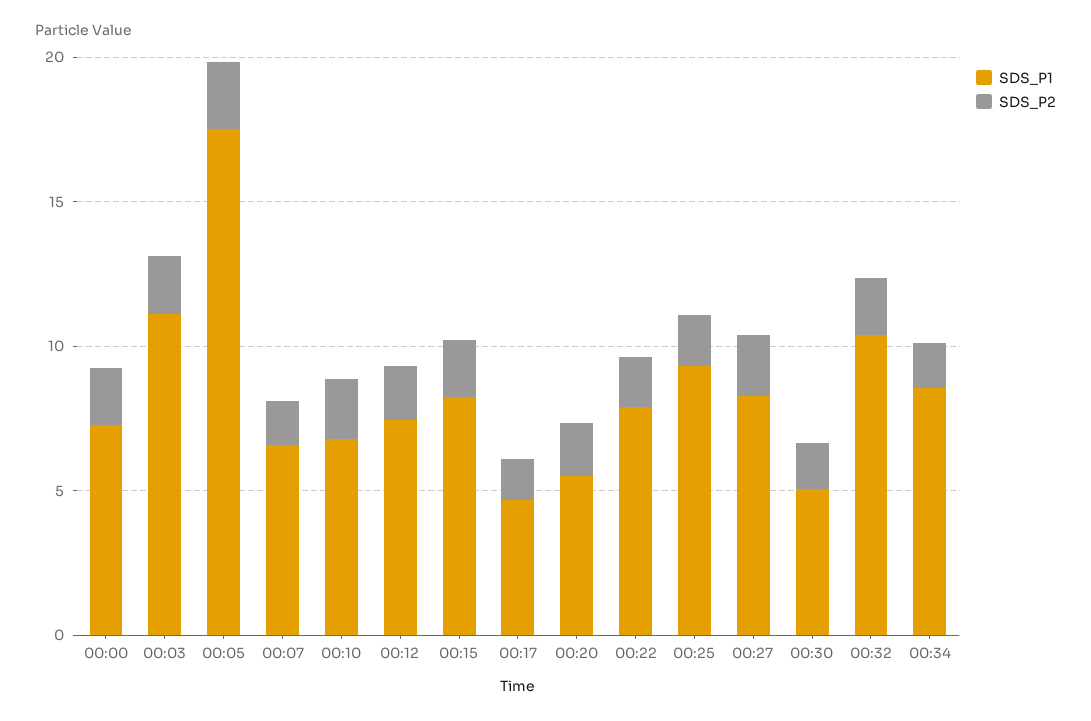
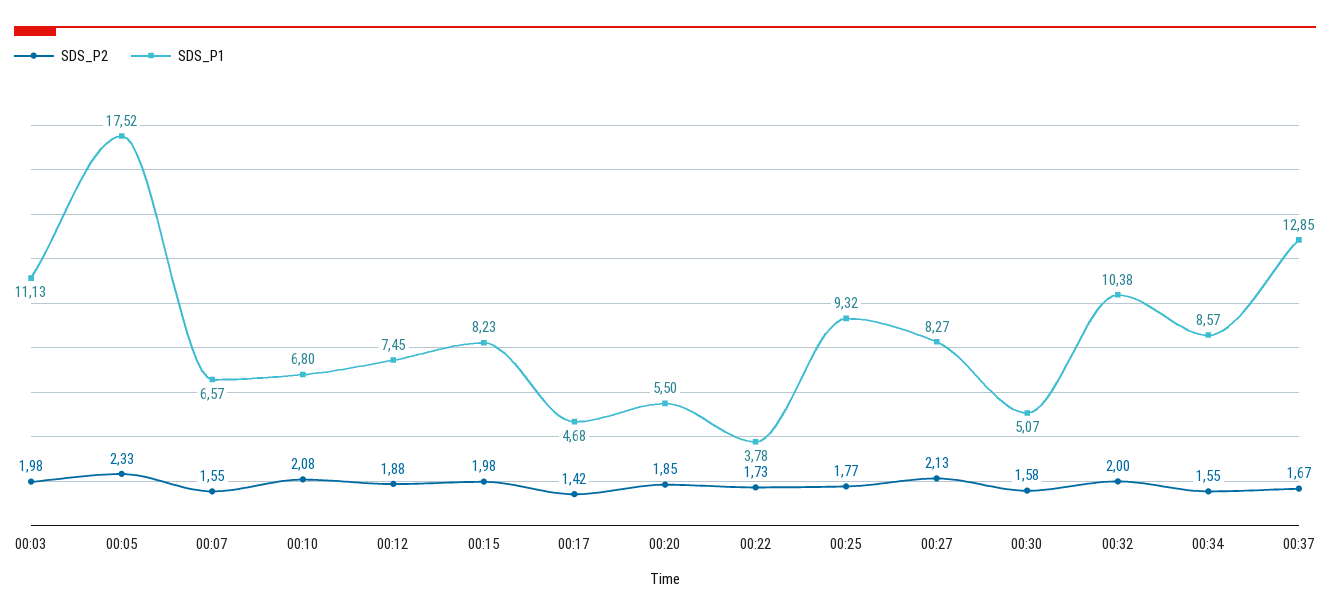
SDS_P1, 00:00: 7 -> none
SDS_P2, 00:00: 2 -> none
SDS_P1, 00:22: 8 -> 3.78
SDS_P2, 00:37: none -> 1.67
SDS_P1, 00:37: none -> 12.85

